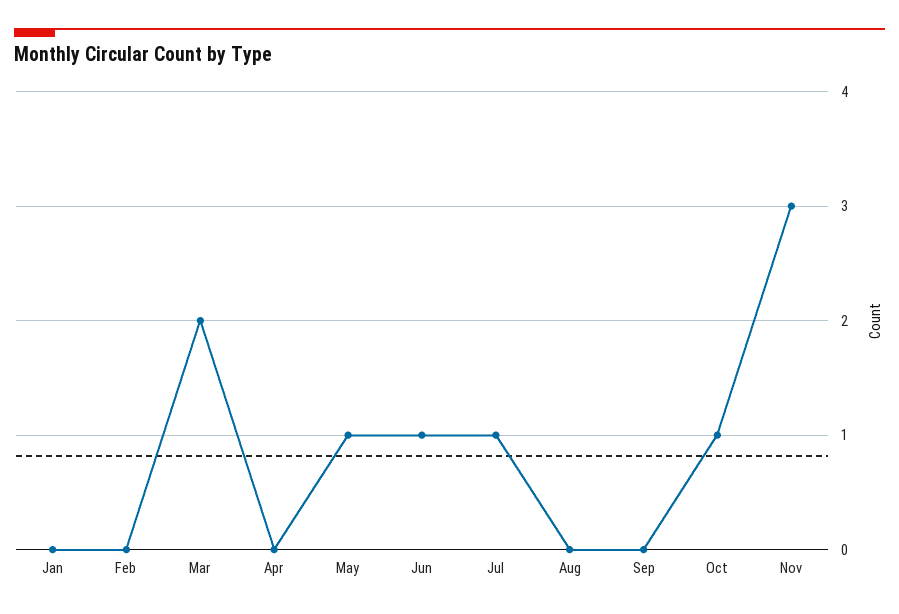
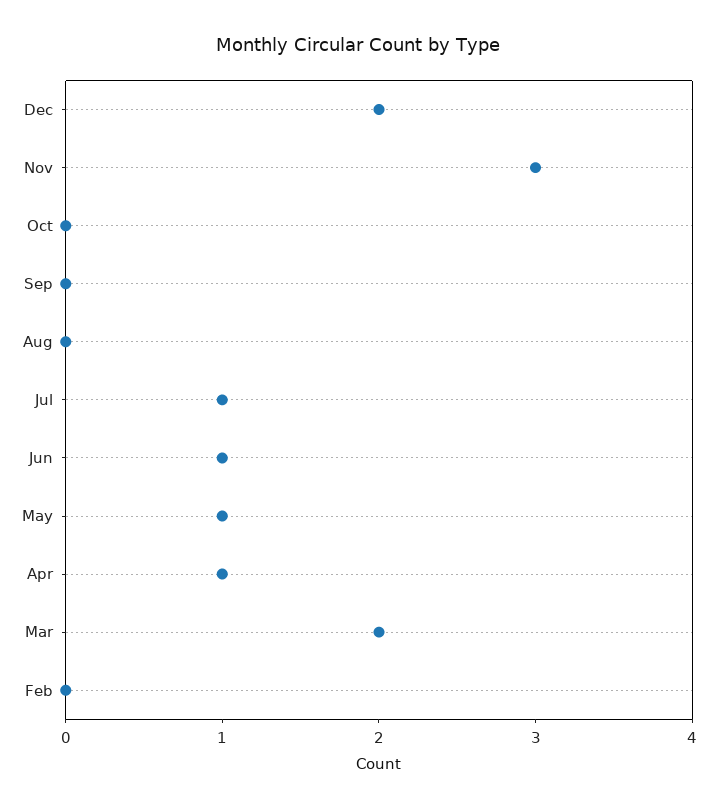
Jan: 0 -> none
Apr: 0 -> 1
Oct: 1 -> 0
Dec: none -> 2

